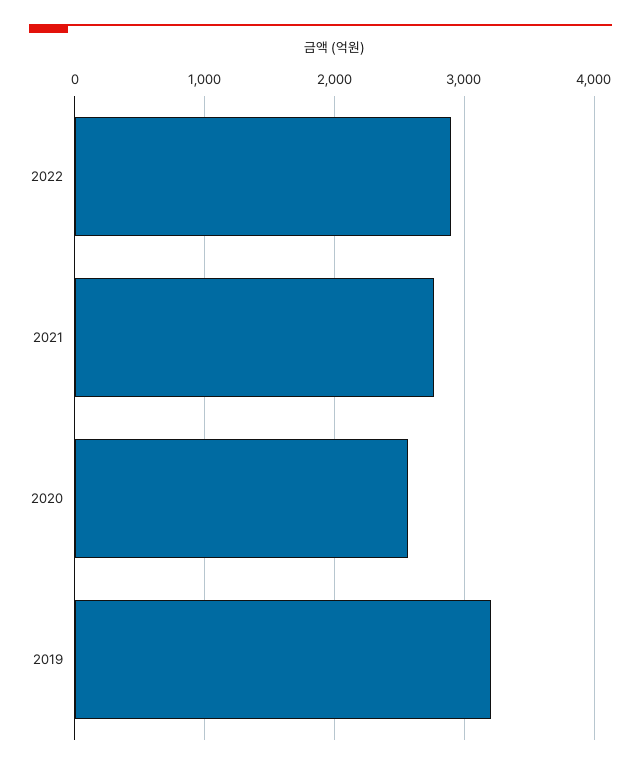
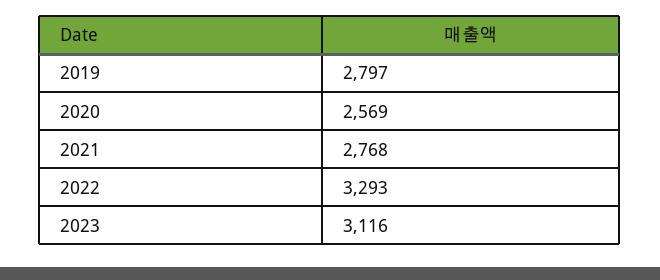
2022: 2900 -> 3293
2019: 3200 -> 2797
2023: none -> 3116

